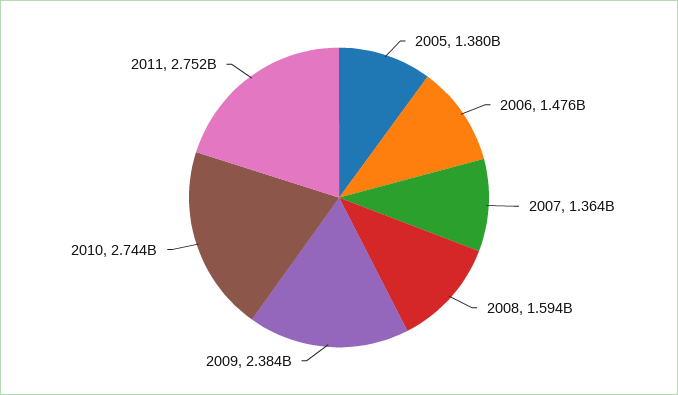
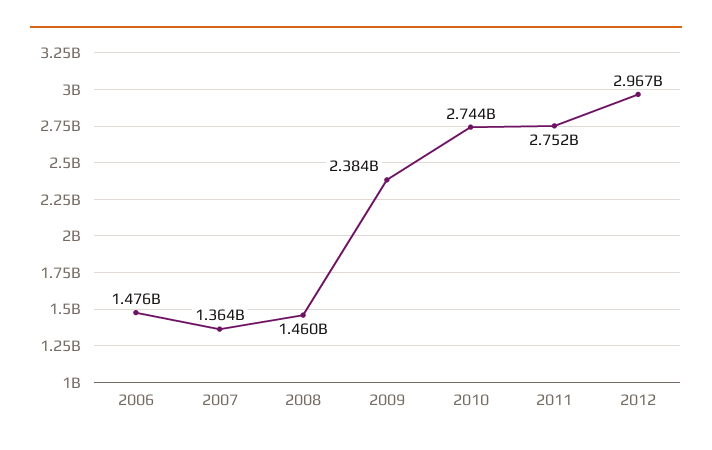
2005: 1380000000 -> none
2008: 1594000000 -> 1460000000
2012: none -> 2967000000

